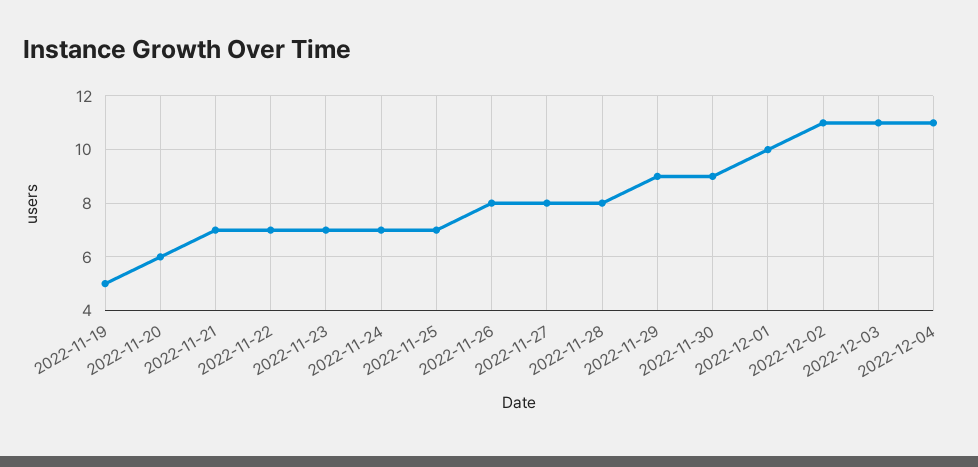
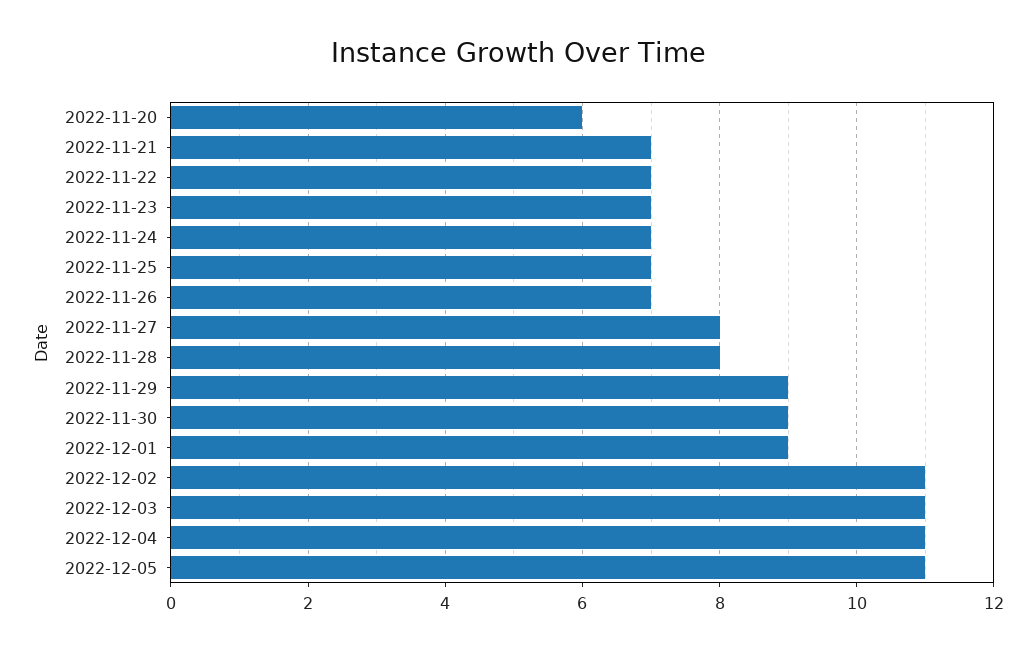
2022-11-19: 5 -> none
2022-11-26: 8 -> 7
2022-12-01: 10 -> 9
2022-12-05: none -> 11

